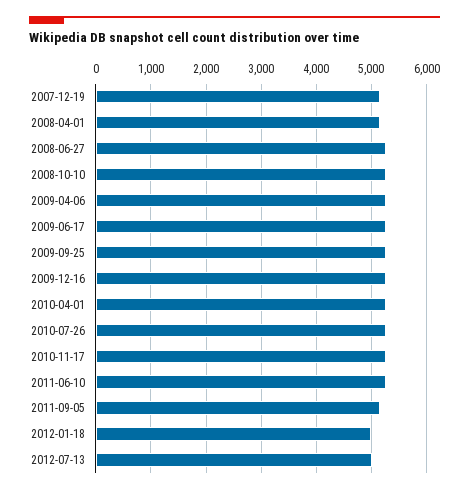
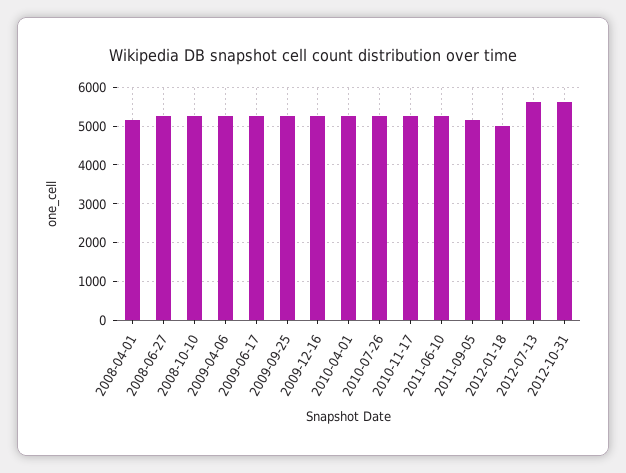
2007-12-19: 5200 -> none
2012-07-13: 5000 -> 5600
2012-10-31: none -> 5600

